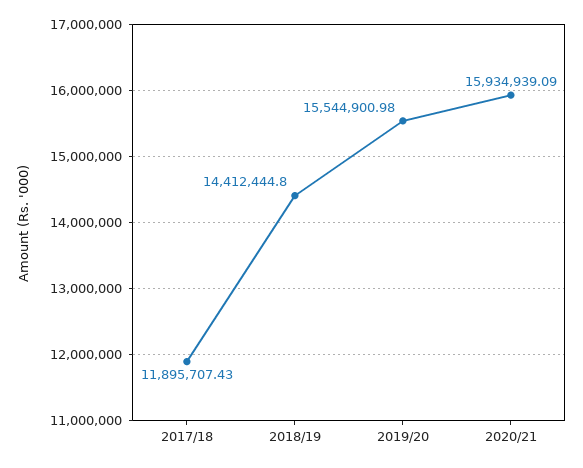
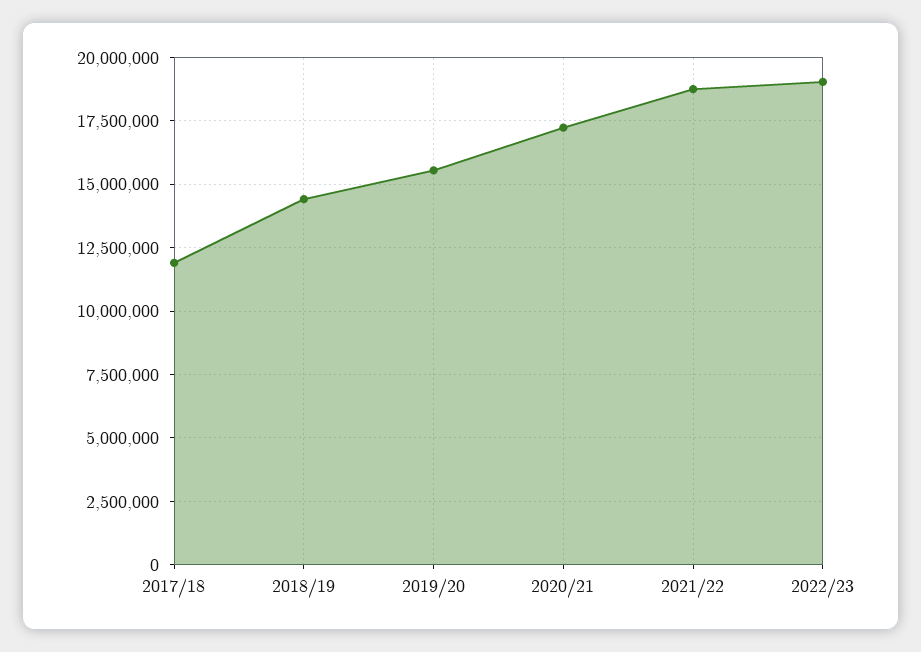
2020/21: 15934939.09 -> 17250000
2021/22: none -> 18750000
2022/23: none -> 19000000

